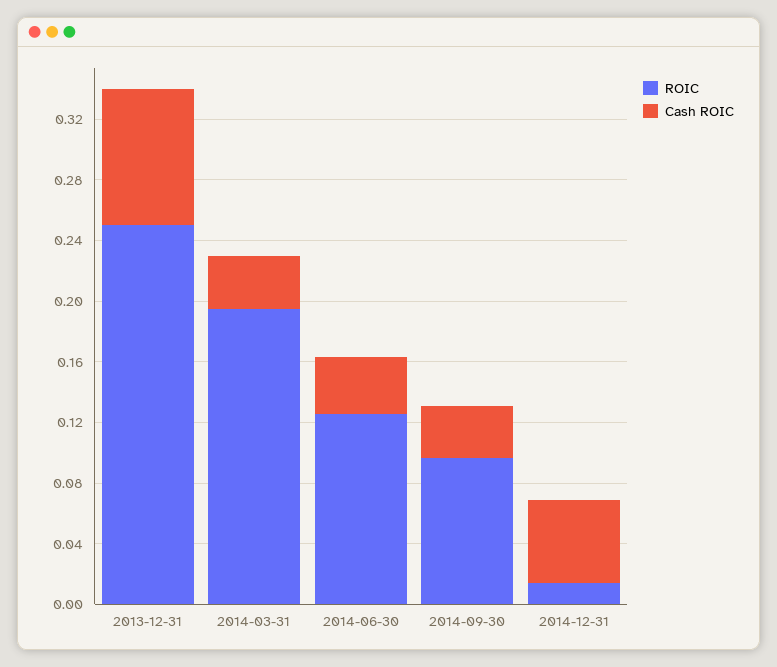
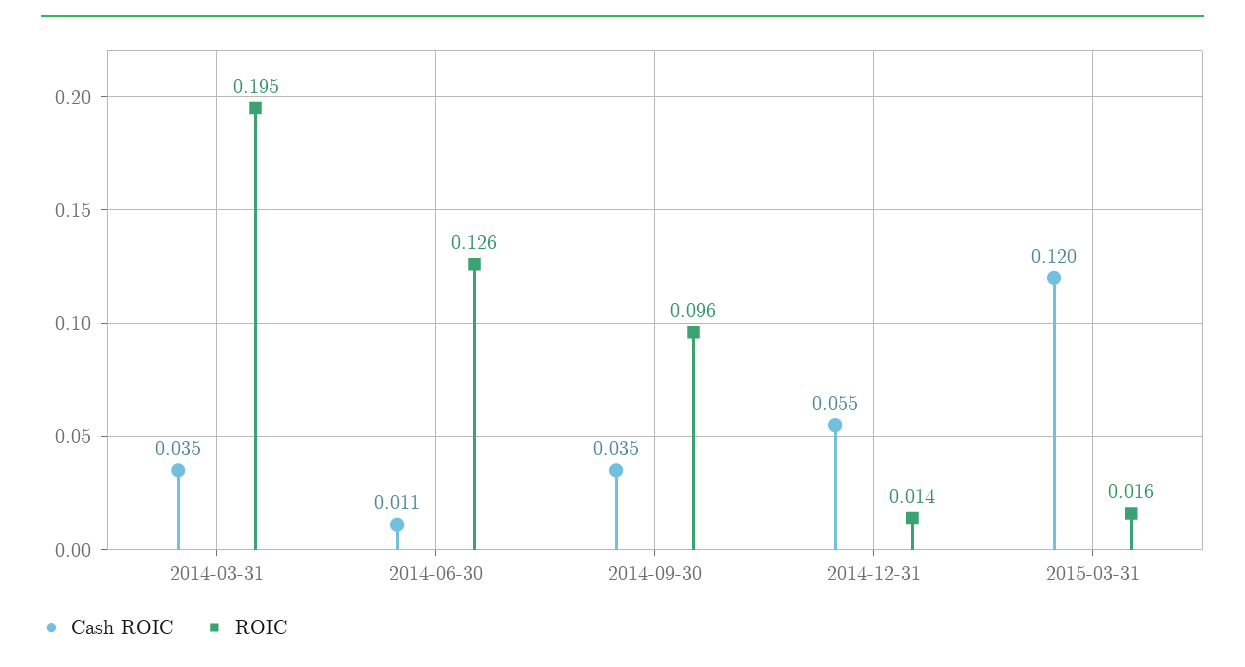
ROIC, 2013-12-31: 0.25 -> none
Cash ROIC, 2013-12-31: 0.09 -> none
Cash ROIC, 2014-06-30: 0.04 -> 0.011
Cash ROIC, 2015-03-31: none -> 0.12
ROIC, 2015-03-31: none -> 0.016

